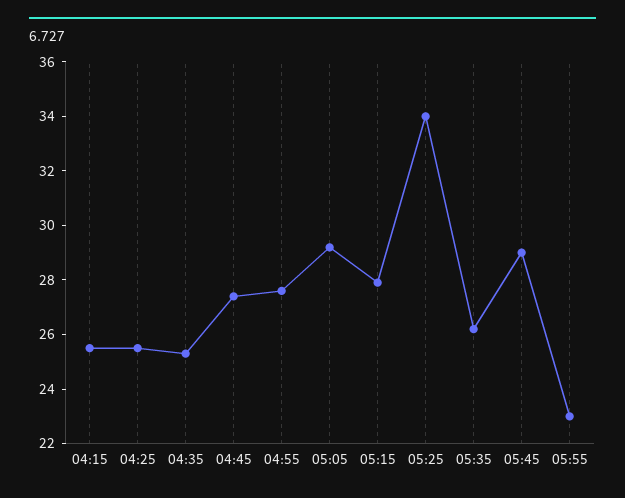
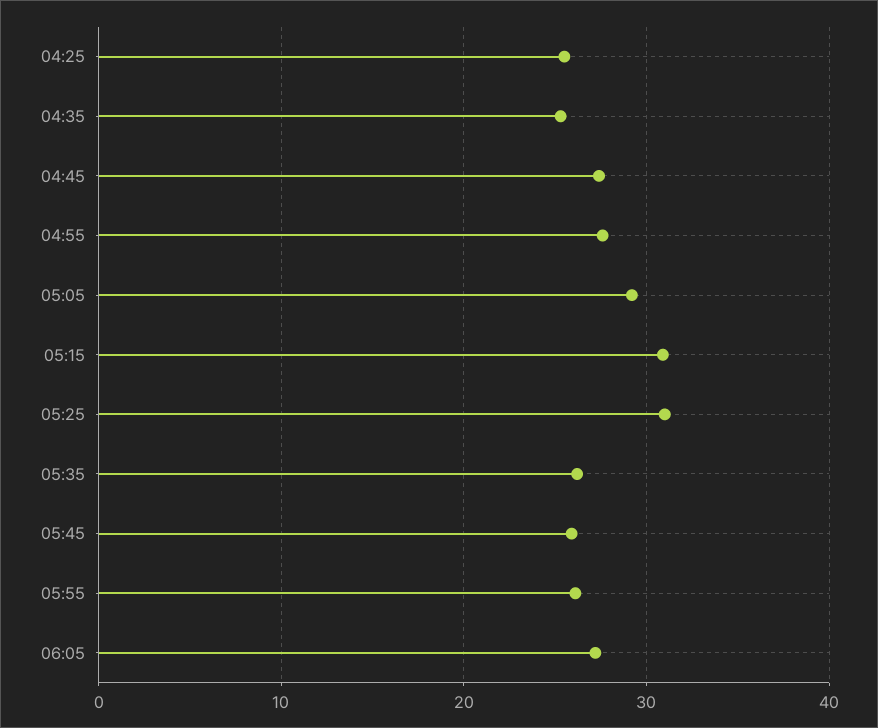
04:15: 25.5 -> none
05:15: 28 -> 31
05:25: 34 -> 31
05:45: 29 -> 26
05:55: 23 -> 26
06:05: none -> 27

